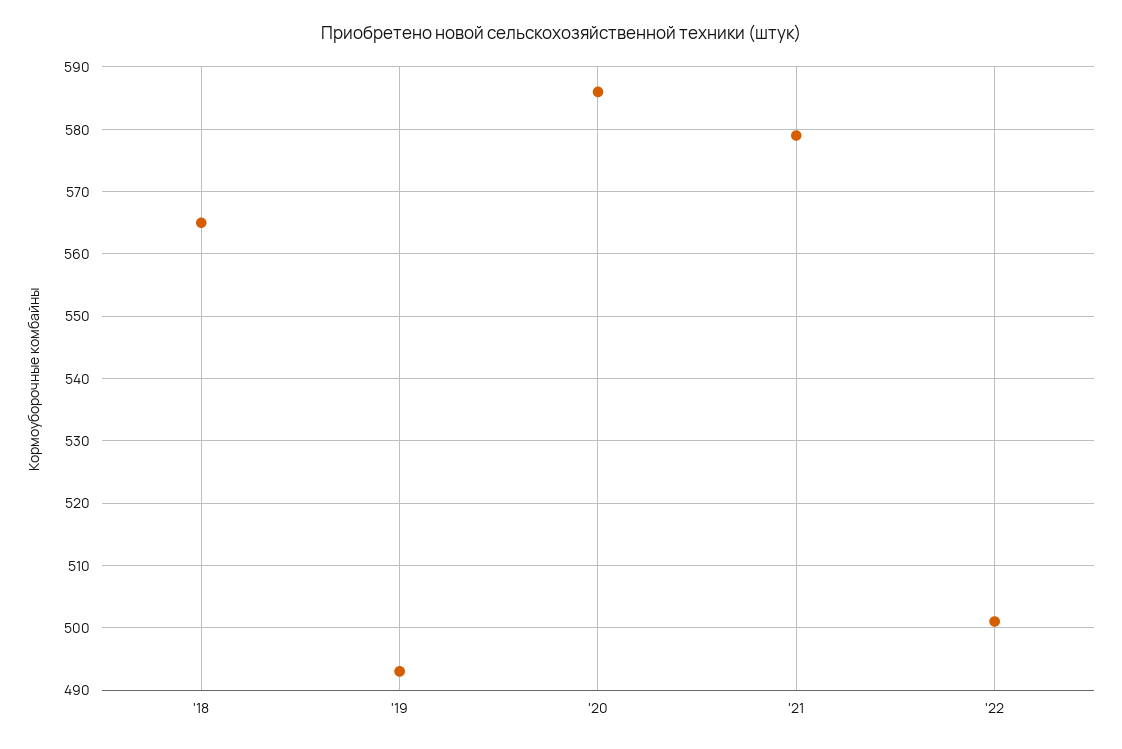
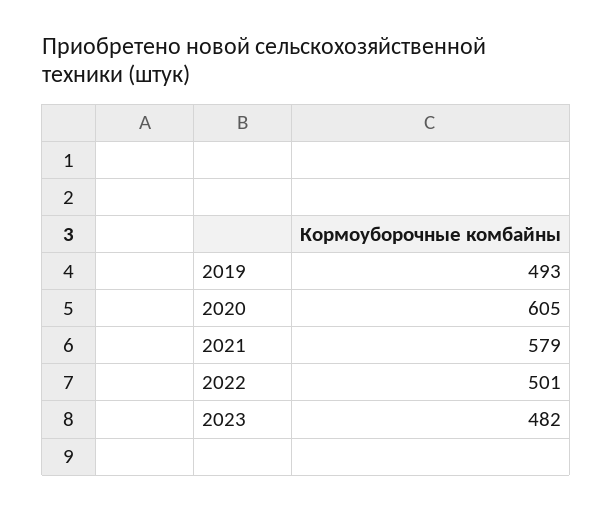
'18: 565 -> none
'20: 586 -> 605
2023: none -> 482

